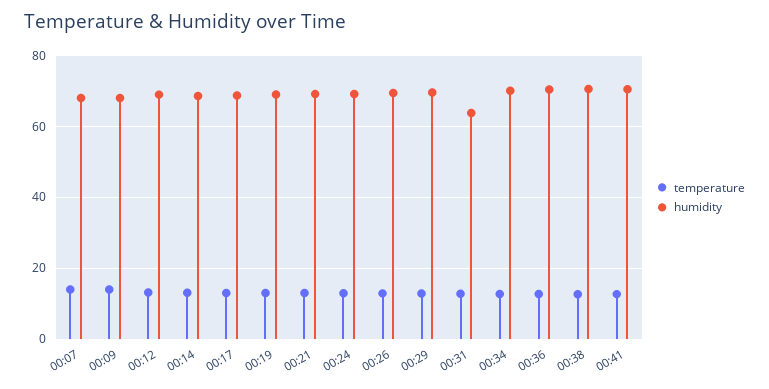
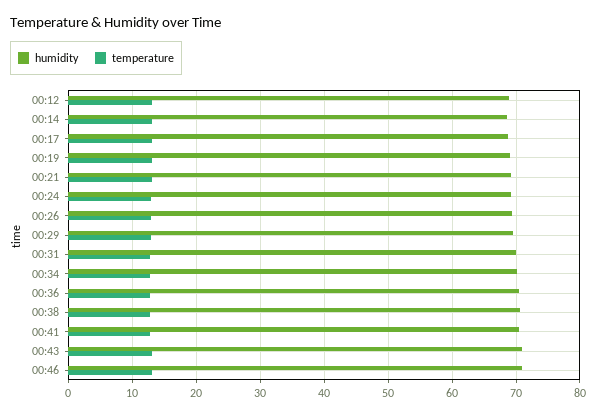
temperature, 00:07: 14 -> none
humidity, 00:07: 68 -> none
temperature, 00:09: 14 -> none
humidity, 00:09: 68 -> none
humidity, 00:31: 64 -> 70
humidity, 00:43: none -> 71
temperature, 00:43: none -> 13
humidity, 00:46: none -> 71
temperature, 00:46: none -> 13

